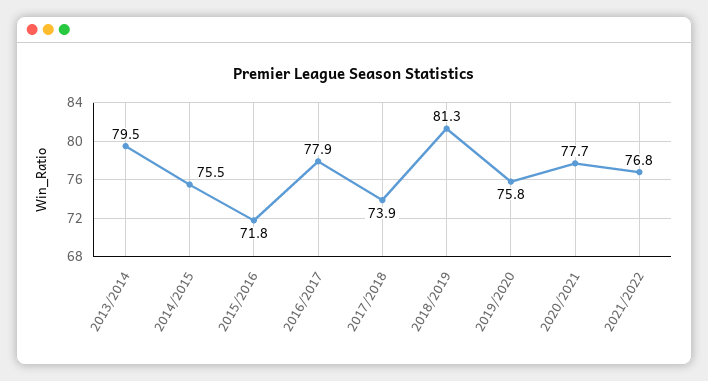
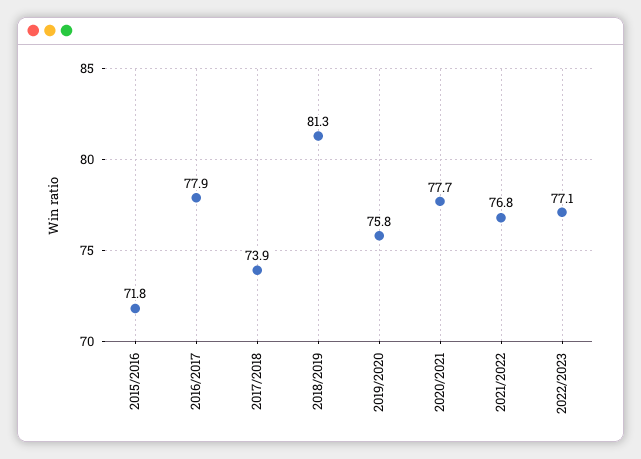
2013/2014: 79.5 -> none
2014/2015: 75.5 -> none
2022/2023: none -> 77.1

